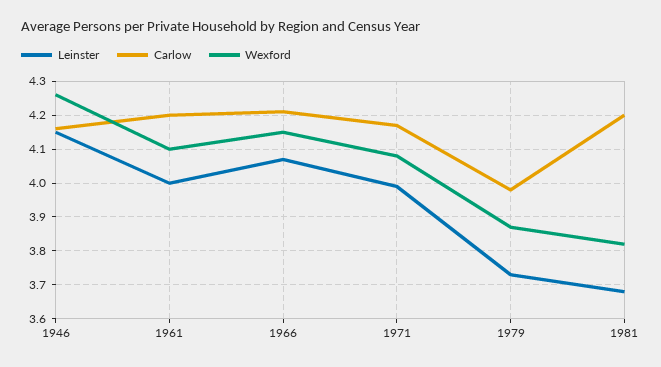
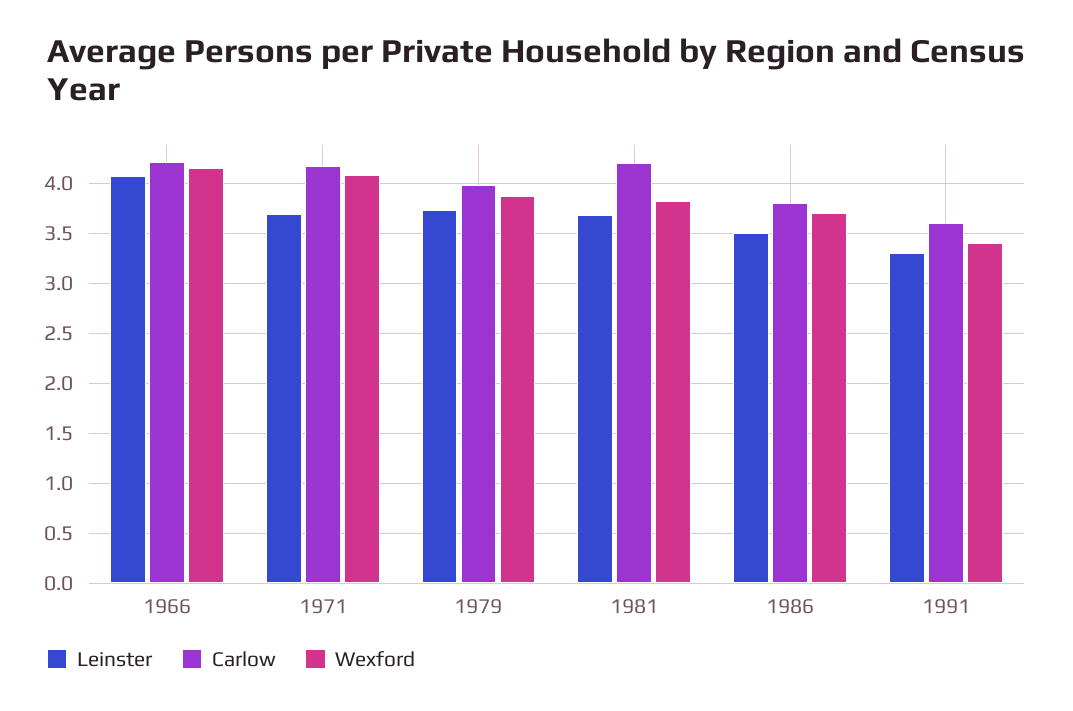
Leinster, 1946: 4.15 -> none
Carlow, 1946: 4.15 -> none
Wexford, 1946: 4.25 -> none
Leinster, 1961: 4 -> none
Carlow, 1961: 4.2 -> none
Wexford, 1961: 4.1 -> none
Leinster, 1971: 4 -> 3.7
Leinster, 1986: none -> 3.5
Carlow, 1986: none -> 3.8
Wexford, 1986: none -> 3.7
Leinster, 1991: none -> 3.3
Carlow, 1991: none -> 3.6
Wexford, 1991: none -> 3.4

